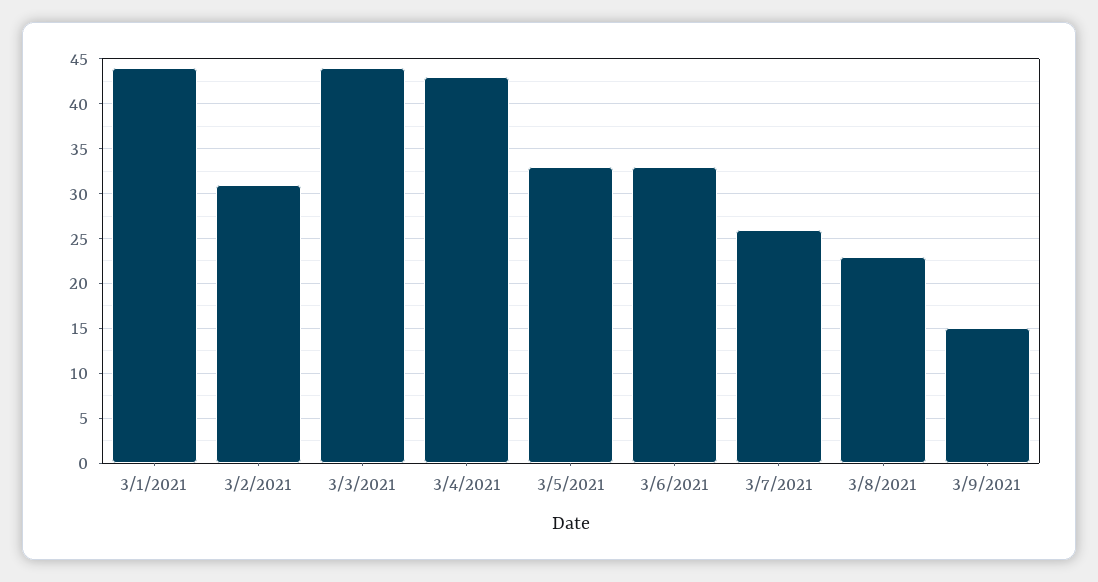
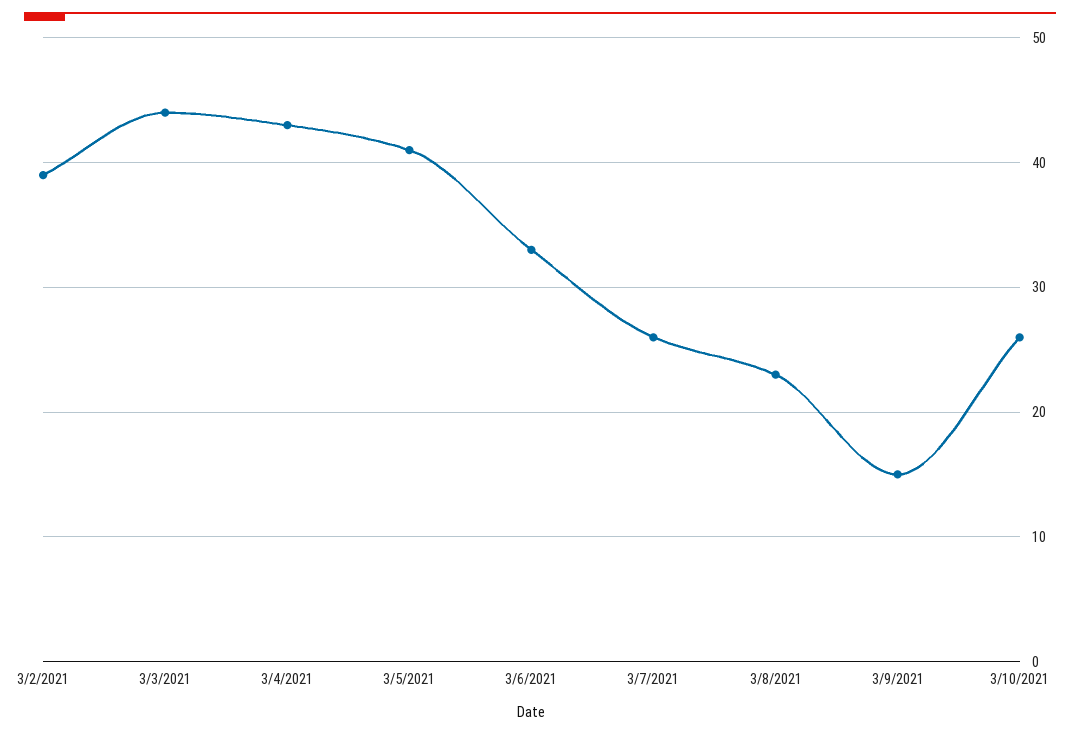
3/1/2021: 44 -> none
3/2/2021: 31 -> 39
3/5/2021: 33 -> 41
3/10/2021: none -> 26

